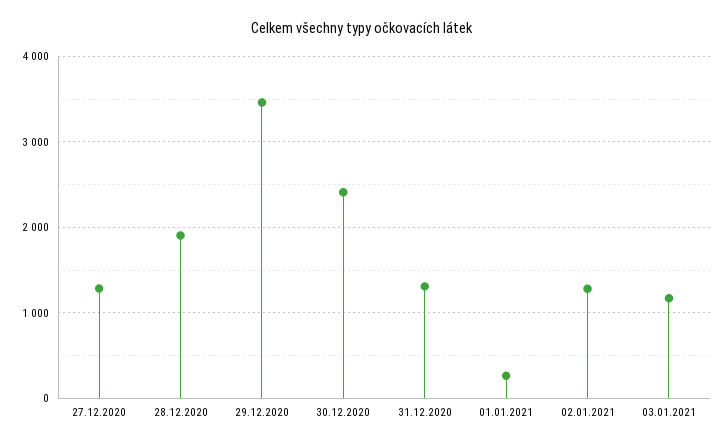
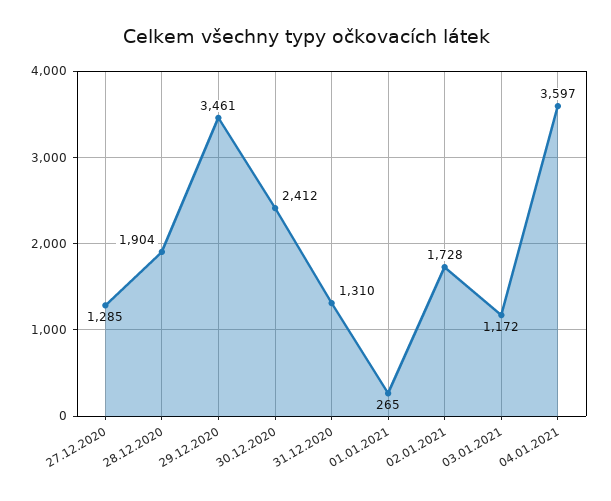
02.01.2021: 1300 -> 1728
04.01.2021: none -> 3597

